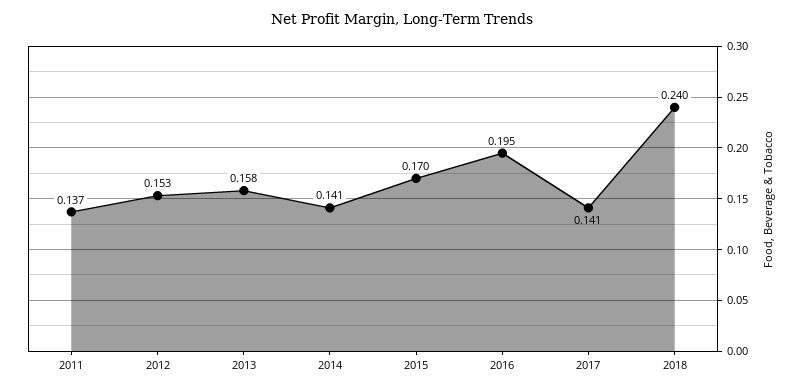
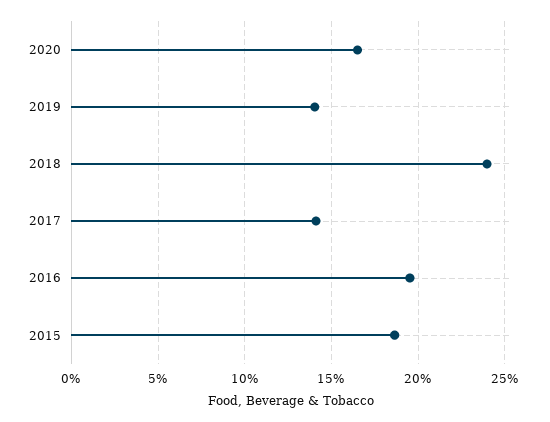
2011: 0.137 -> none
2012: 0.153 -> none
2013: 0.158 -> none
2014: 0.141 -> none
2015: 0.17 -> 0.185
2020: none -> 0.165
2019: none -> 0.14

